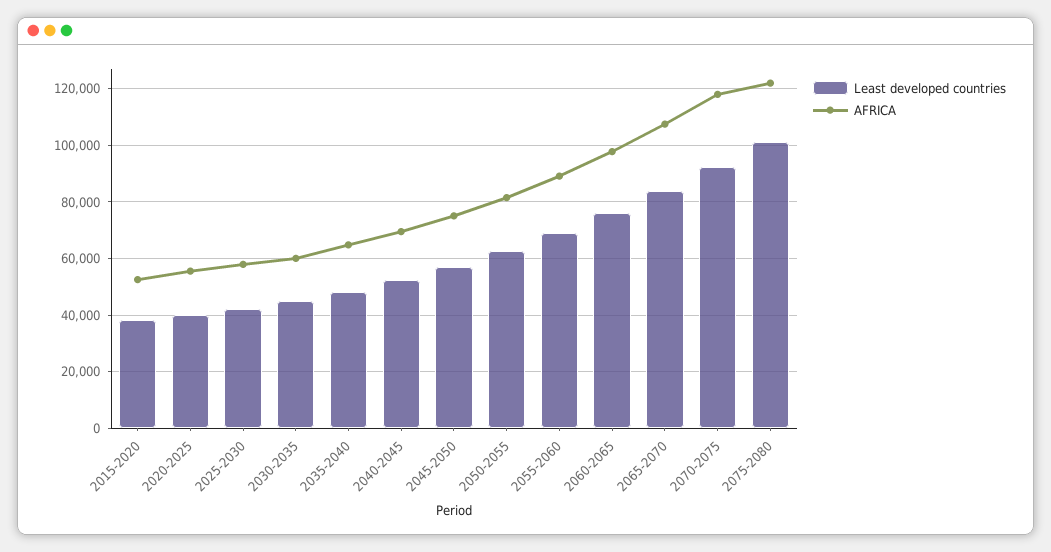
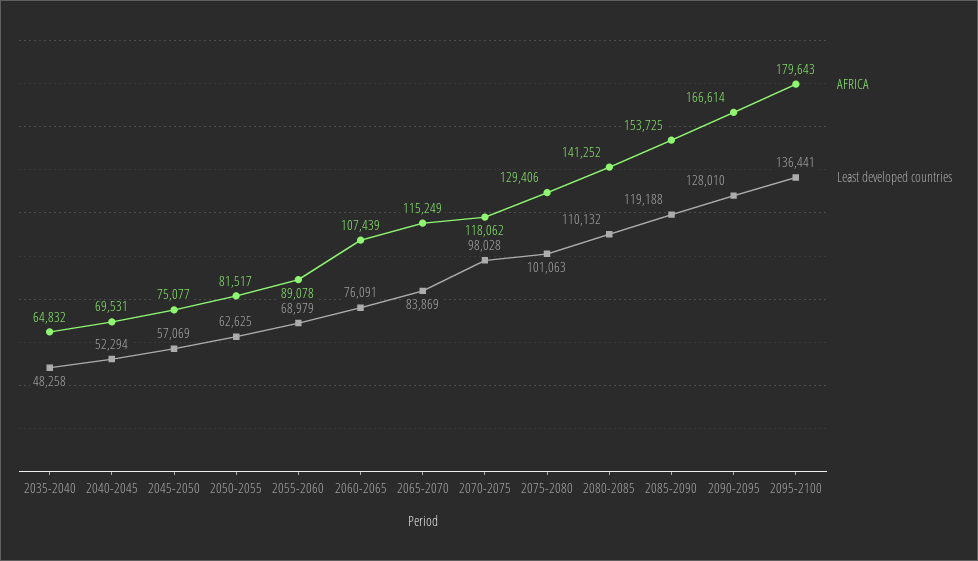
Least developed countries, 2015-2020: 37500 -> none
AFRICA, 2015-2020: 52500 -> none
Least developed countries, 2020-2025: 40000 -> none
AFRICA, 2020-2025: 55000 -> none
Least developed countries, 2025-2030: 42500 -> none
AFRICA, 2025-2030: 57500 -> none
Least developed countries, 2030-2035: 45000 -> none
AFRICA, 2030-2035: 60000 -> none
AFRICA, 2060-2065: 97500 -> 107439
AFRICA, 2065-2070: 107500 -> 115249
Least developed countries, 2070-2075: 92500 -> 98028
AFRICA, 2075-2080: 122500 -> 129406
AFRICA, 2080-2085: none -> 141252
Least developed countries, 2080-2085: none -> 110132
AFRICA, 2085-2090: none -> 153725
Least developed countries, 2085-2090: none -> 119188
AFRICA, 2090-2095: none -> 166614
Least developed countries, 2090-2095: none -> 128010
AFRICA, 2095-2100: none -> 179643
Least developed countries, 2095-2100: none -> 136441

